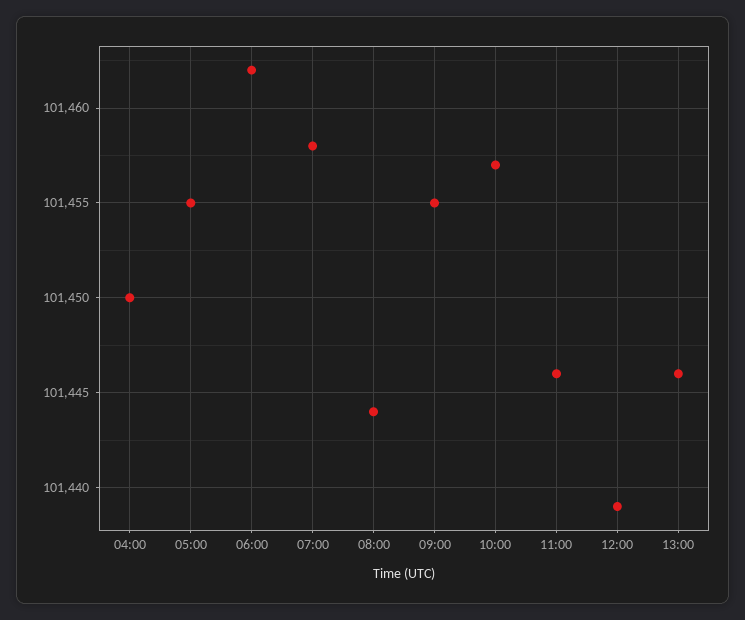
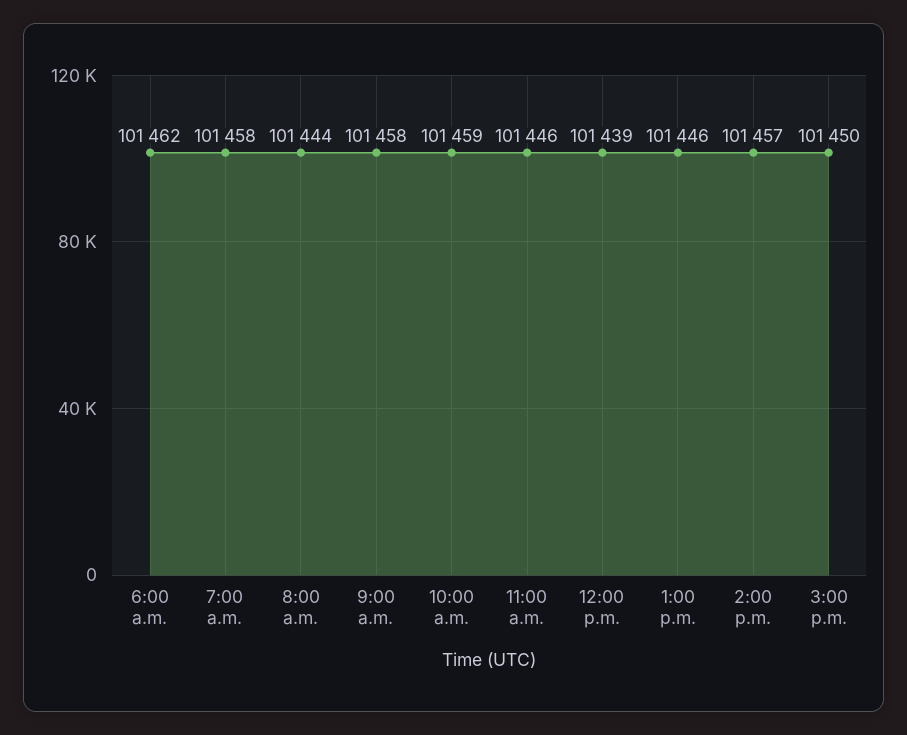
04:00: 101450 -> none
05:00: 101455 -> none
09:00: 101455 -> 101458
10:00: 101457 -> 101459
2:00 p.m.: none -> 101457
3:00 p.m.: none -> 101450

